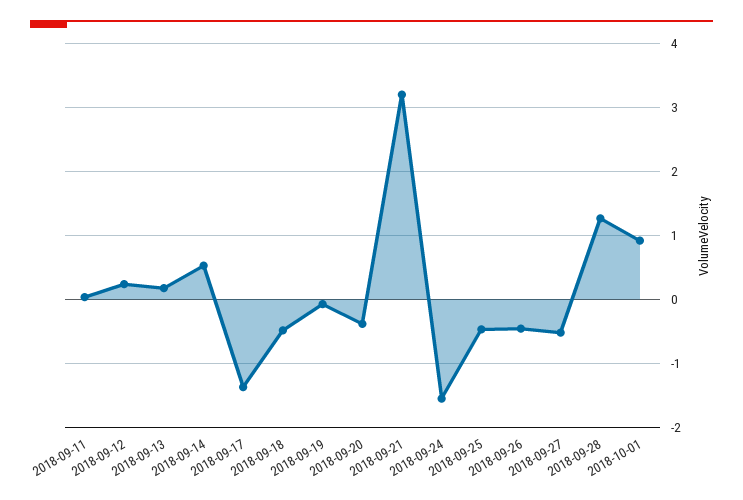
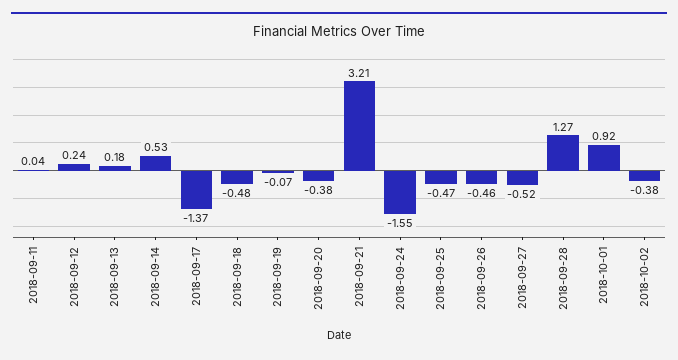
2018-10-02: none -> -0.38

